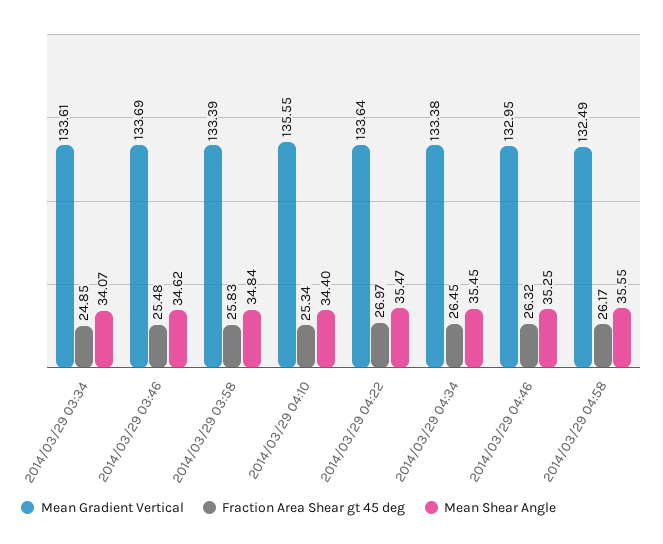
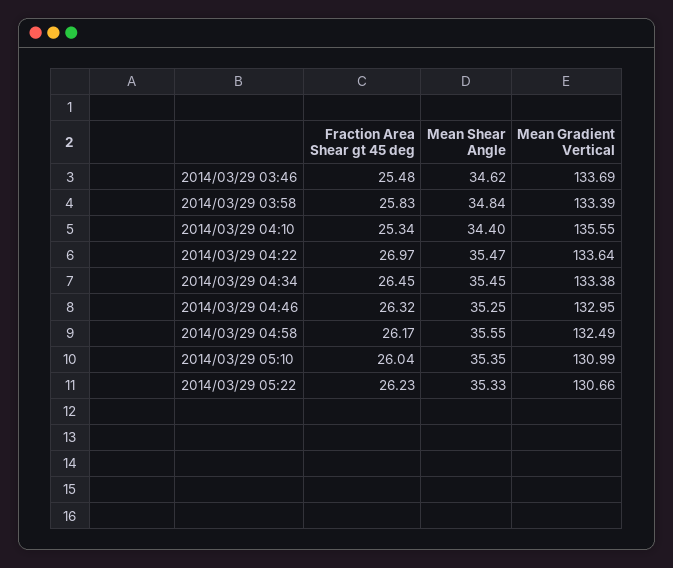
Mean Gradient Vertical, 2014/03/29 03:34: 133.61 -> none
Fraction Area Shear gt 45 deg, 2014/03/29 03:34: 24.85 -> none
Mean Shear Angle, 2014/03/29 03:34: 34.07 -> none
Fraction Area Shear gt 45 deg, 2014/03/29 05:10: none -> 26.04
Mean Shear Angle, 2014/03/29 05:10: none -> 35.35
Mean Gradient Vertical, 2014/03/29 05:10: none -> 130.99
Fraction Area Shear gt 45 deg, 2014/03/29 05:22: none -> 26.23
Mean Shear Angle, 2014/03/29 05:22: none -> 35.33
Mean Gradient Vertical, 2014/03/29 05:22: none -> 130.66

